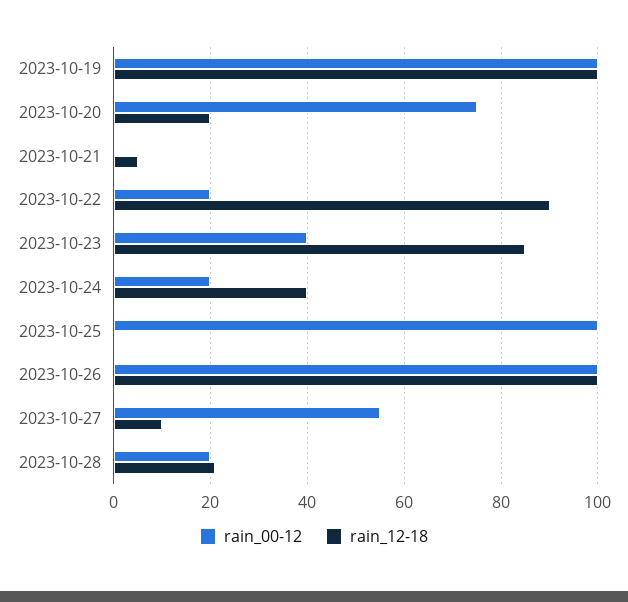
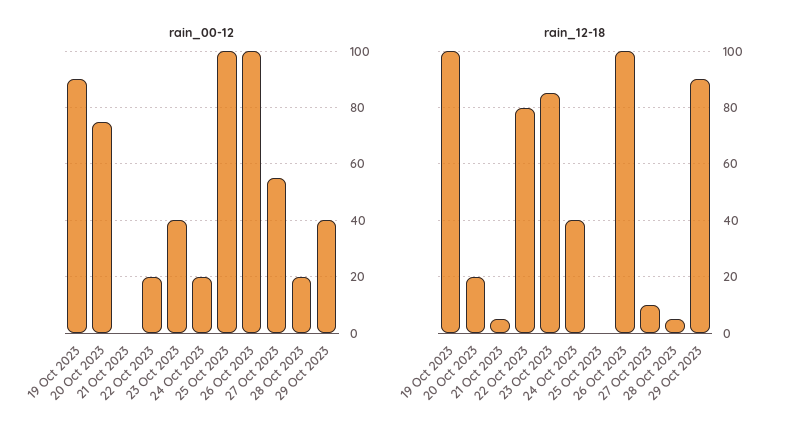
rain_00-12, 2023-10-19: 100 -> 90
rain_12-18, 2023-10-22: 90 -> 80
rain_12-18, 2023-10-28: 20 -> 5
rain_00-12, 29 Oct 2023: none -> 40
rain_12-18, 29 Oct 2023: none -> 90

